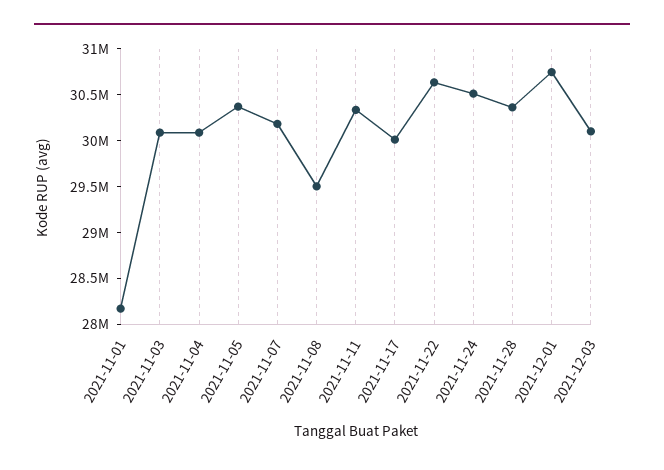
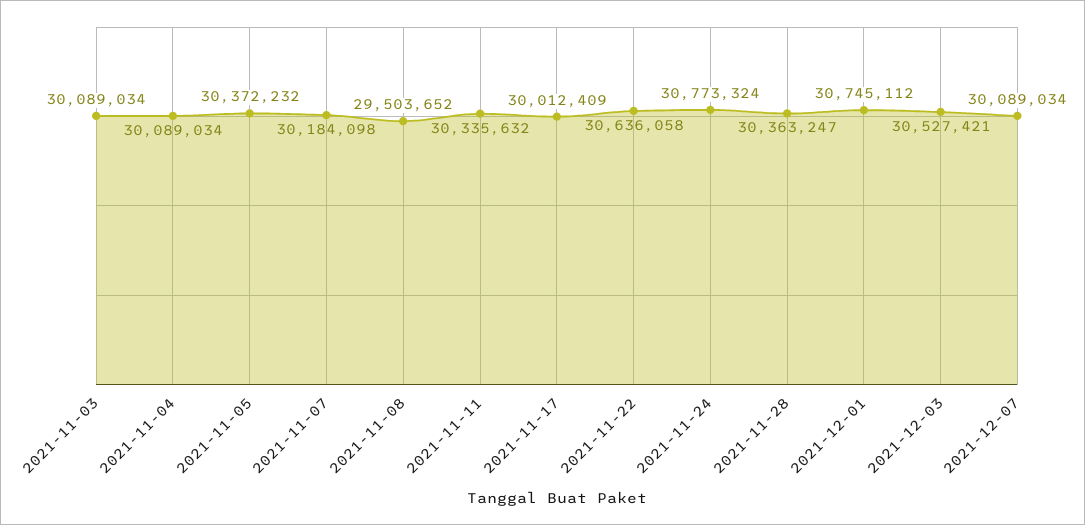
2021-11-01: 28200000 -> none
2021-11-24: 30500000 -> 30773324
2021-12-03: 30100000 -> 30527421
2021-12-07: none -> 30089034

